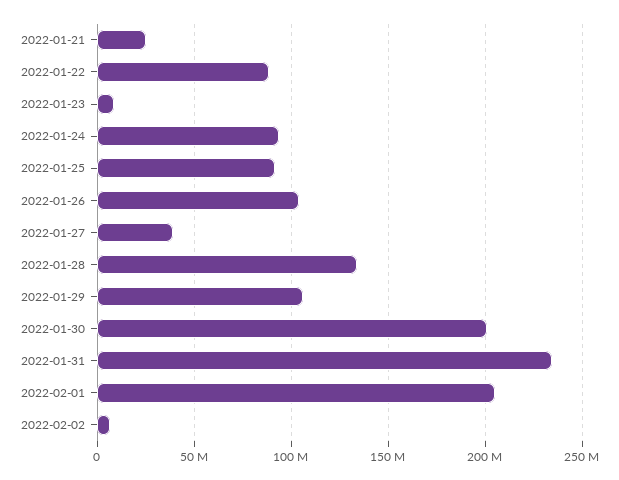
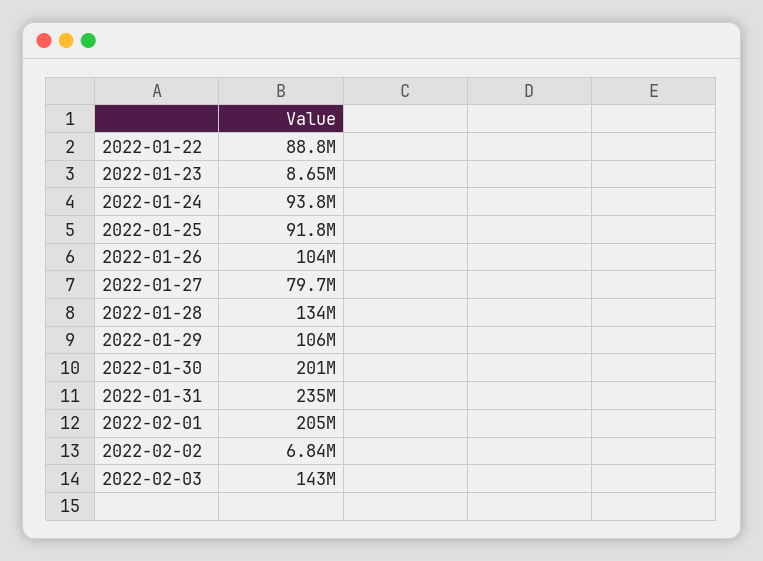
2022-01-21: 25000000 -> none
2022-01-27: 40000000 -> 79700000
2022-02-03: none -> 143000000

